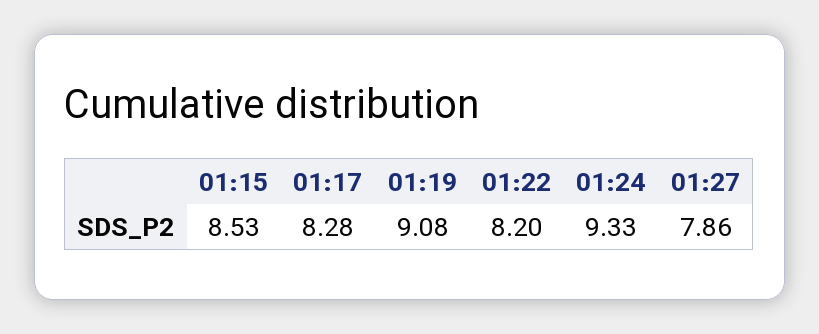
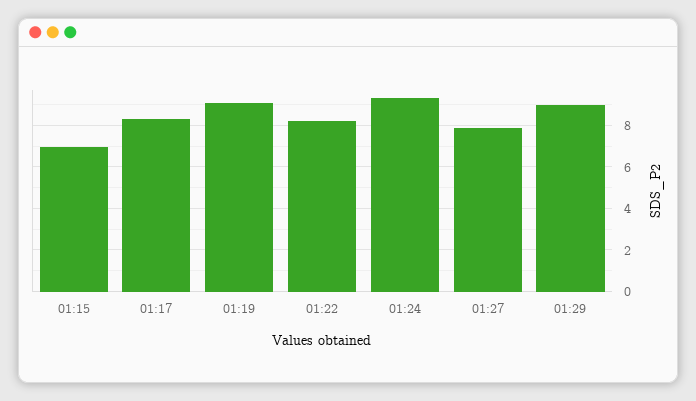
01:15: 8.53 -> 7
01:29: none -> 9

